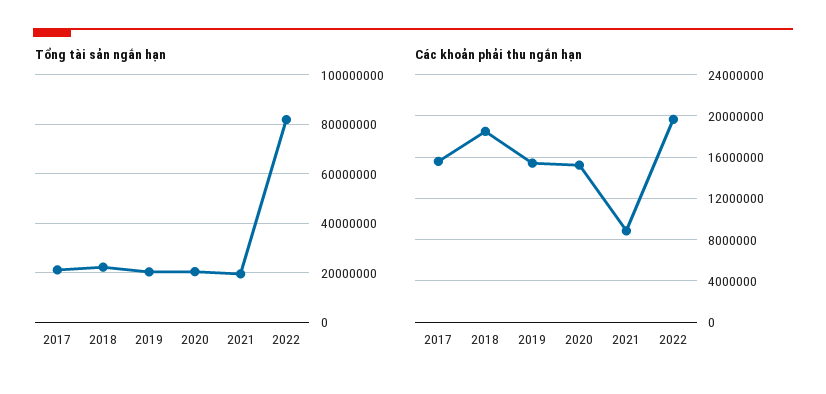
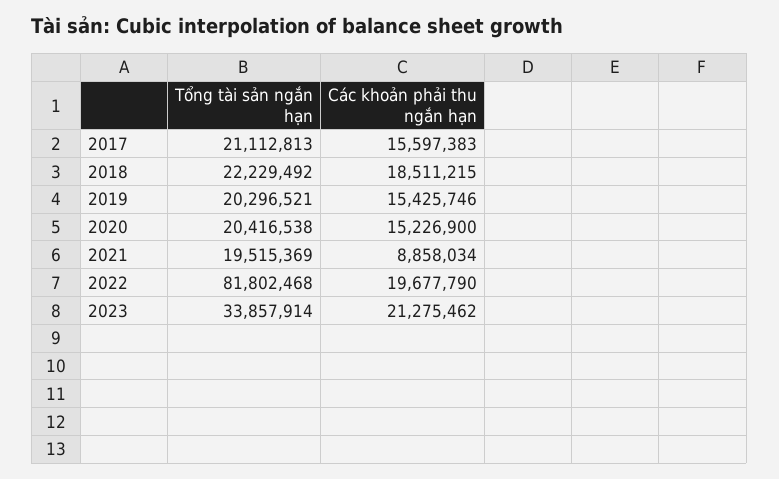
Tổng tài sản ngắn hạn, 2023: none -> 33857914
Các khoản phải thu ngắn hạn, 2023: none -> 21275462

